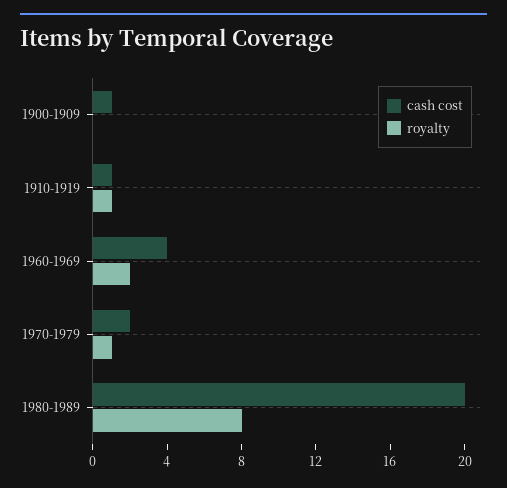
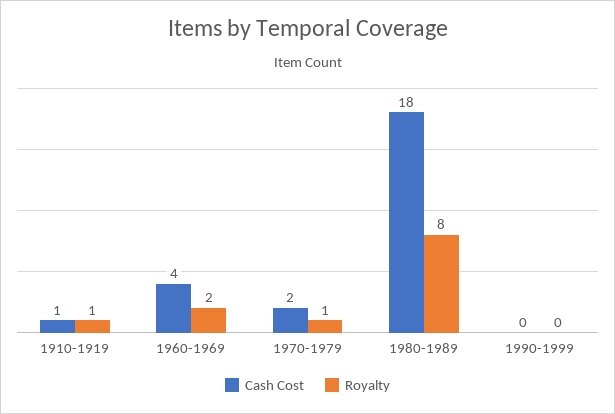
cash cost, 1900-1909: 1 -> none
royalty, 1900-1909: 0 -> none
cash cost, 1980-1989: 20 -> 18
cash cost, 1990-1999: none -> 0
royalty, 1990-1999: none -> 0

